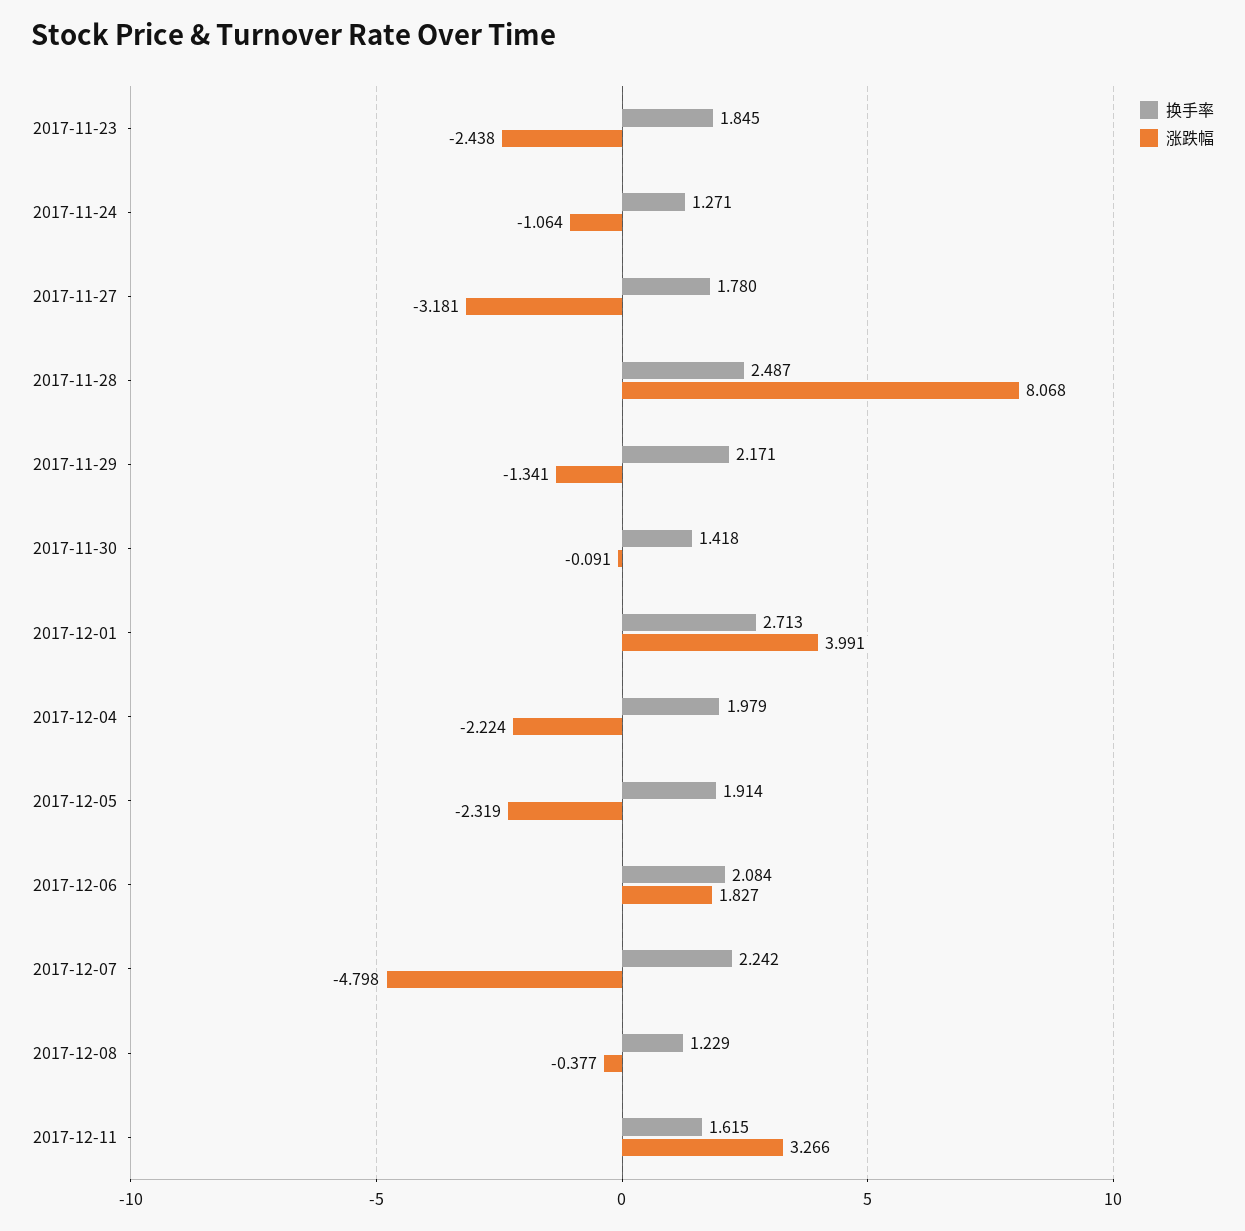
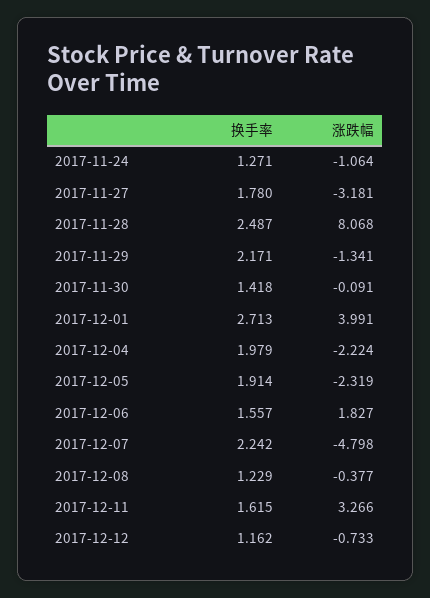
换手率, 2017-11-23: 1.845 -> none
涨跌幅, 2017-11-23: -2.438 -> none
换手率, 2017-12-06: 2.084 -> 1.557
换手率, 2017-12-12: none -> 1.162
涨跌幅, 2017-12-12: none -> -0.733

